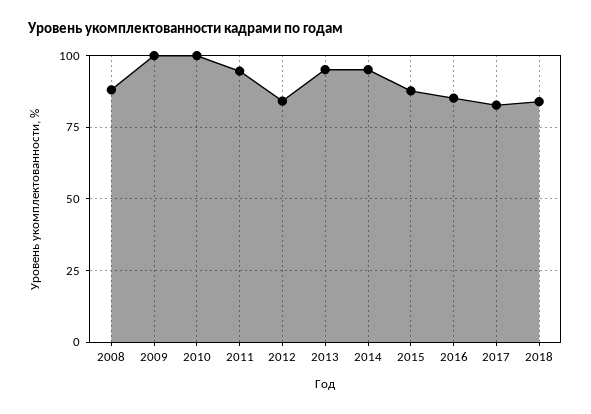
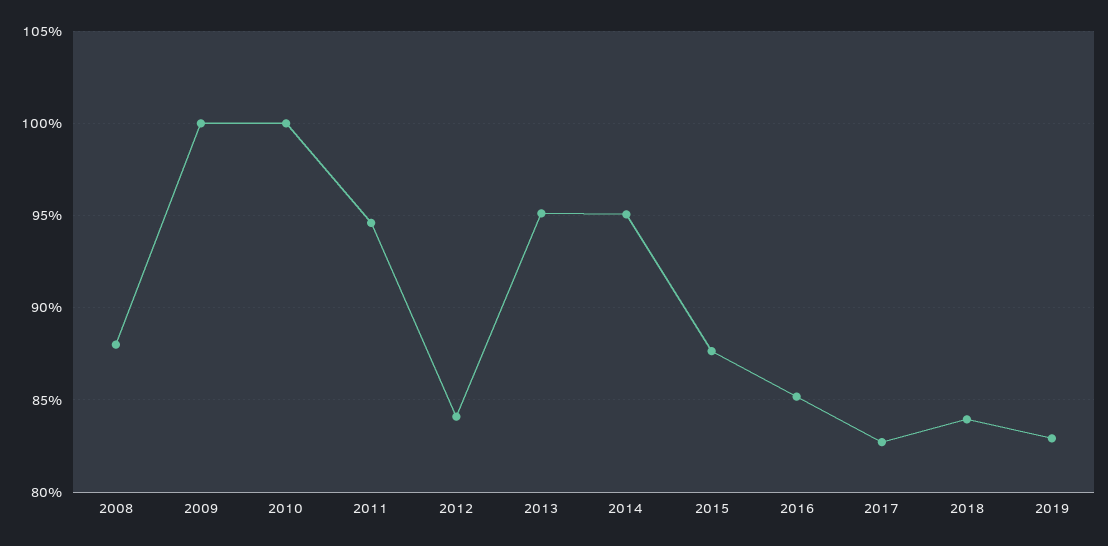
2019: none -> 83

